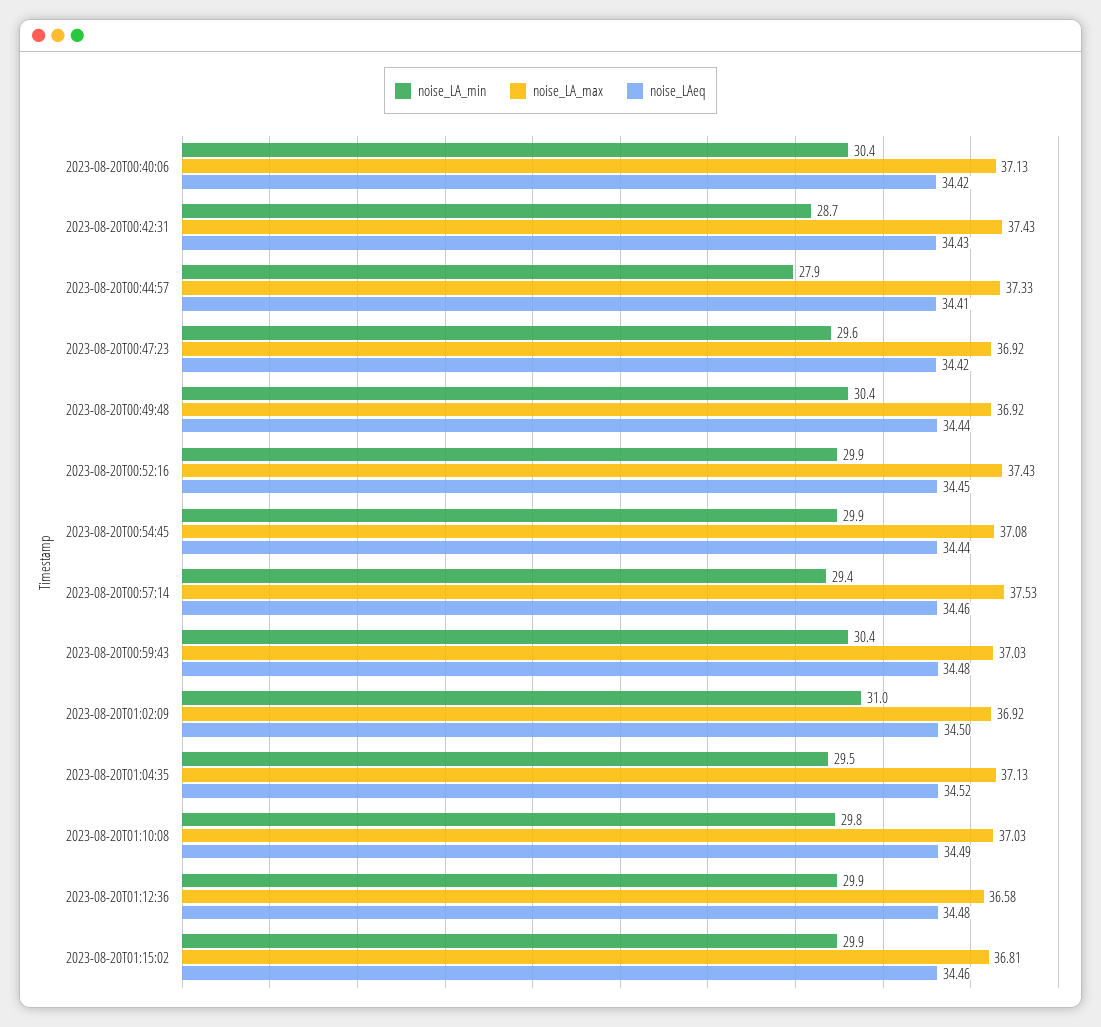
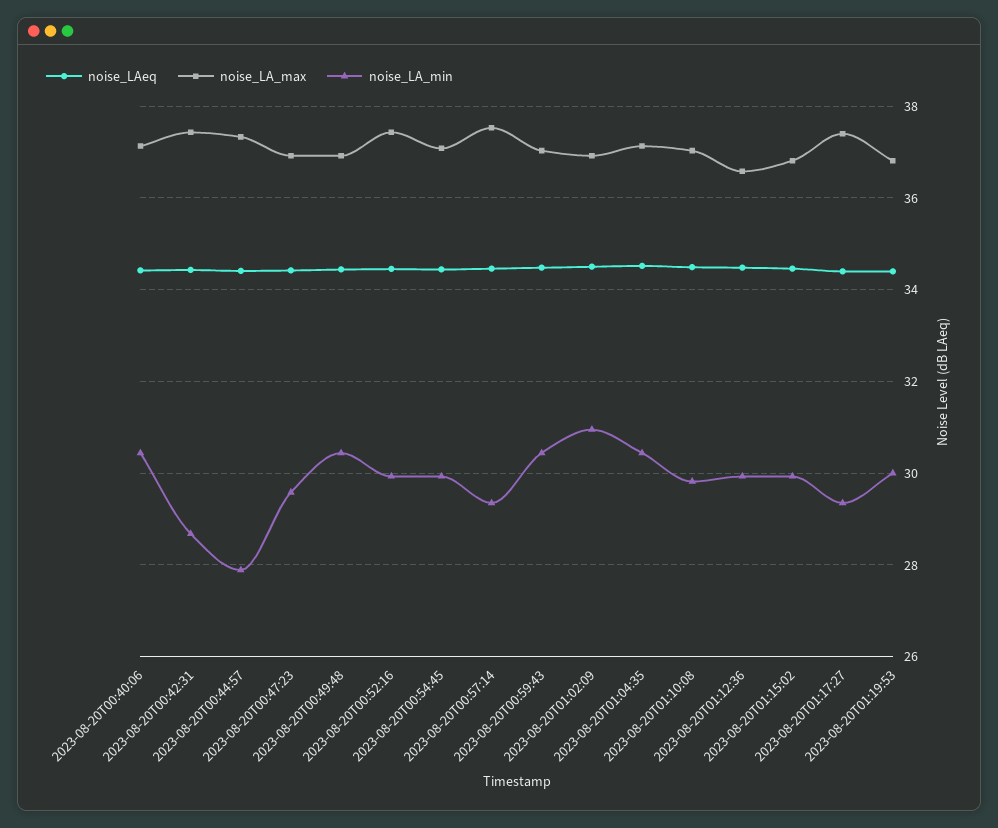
noise_LA_min, 2023-08-20T01:04:35: 29.5 -> 30.4
noise_LAeq, 2023-08-20T01:17:27: none -> 34.4
noise_LA_max, 2023-08-20T01:17:27: none -> 37.4
noise_LA_min, 2023-08-20T01:17:27: none -> 29.4
noise_LAeq, 2023-08-20T01:19:53: none -> 34.4
noise_LA_max, 2023-08-20T01:19:53: none -> 36.8
noise_LA_min, 2023-08-20T01:19:53: none -> 30

